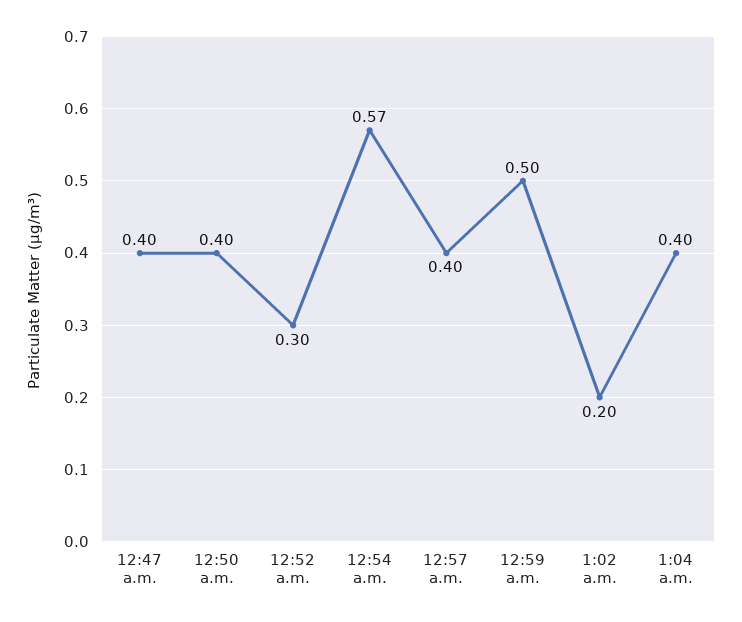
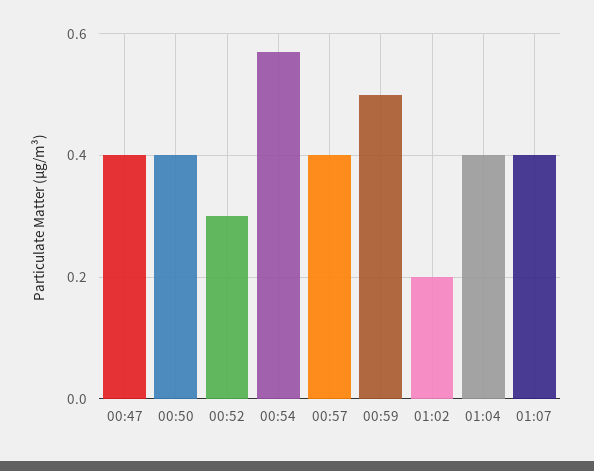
01:07: none -> 0.4

